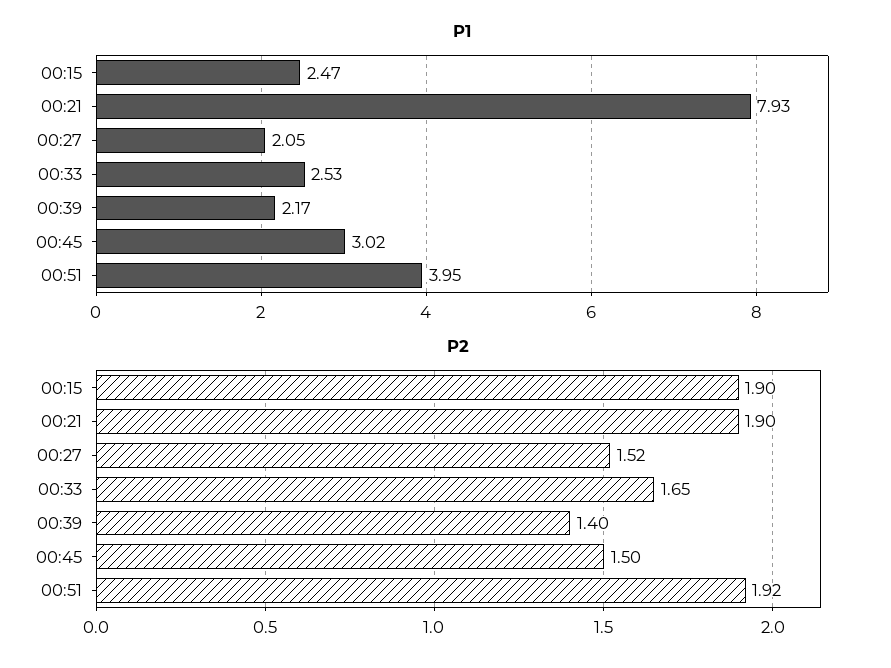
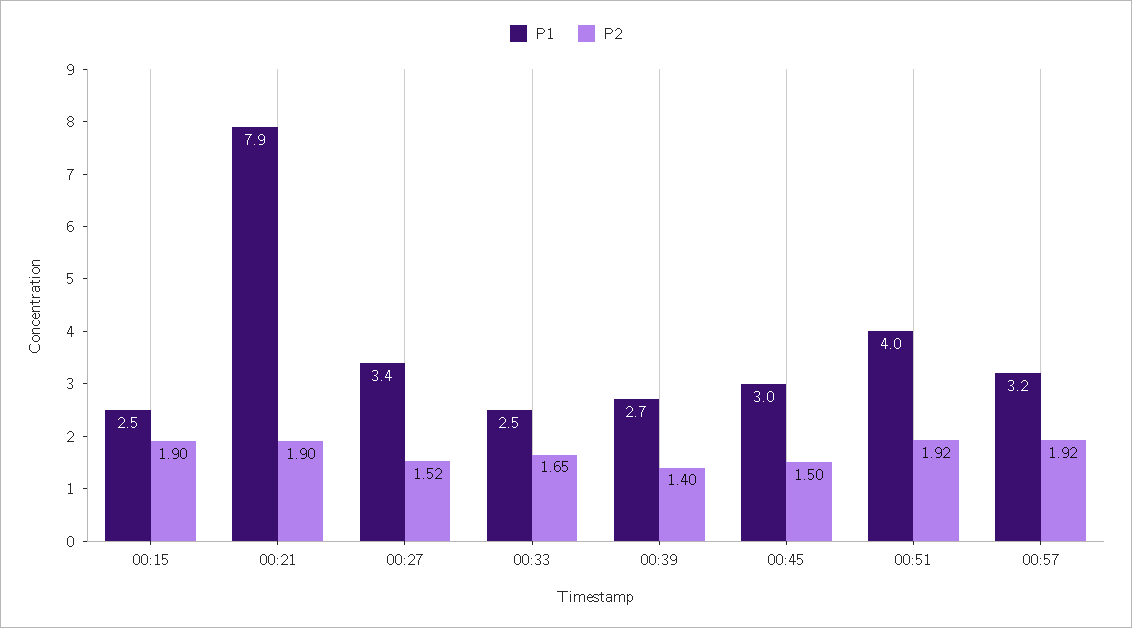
P1, 00:27: 2.05 -> 3.4
P1, 00:39: 2.17 -> 2.7
P1, 00:57: none -> 3.2
P2, 00:57: none -> 1.92

